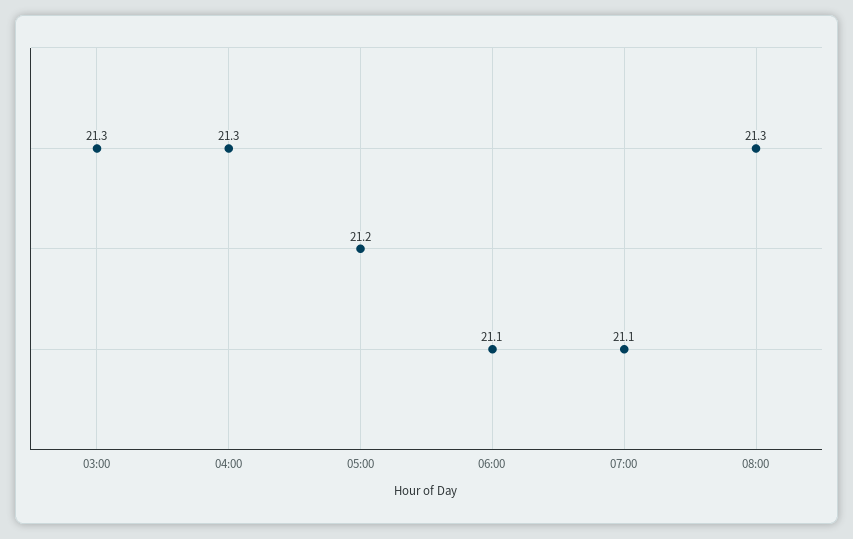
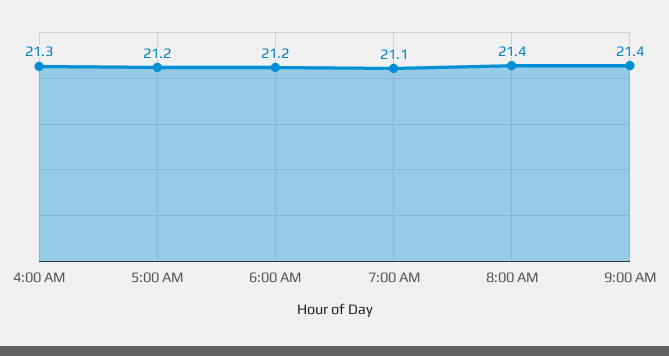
03:00: 21.3 -> none
06:00: 21.1 -> 21.2
08:00: 21.3 -> 21.4
9:00 AM: none -> 21.4

